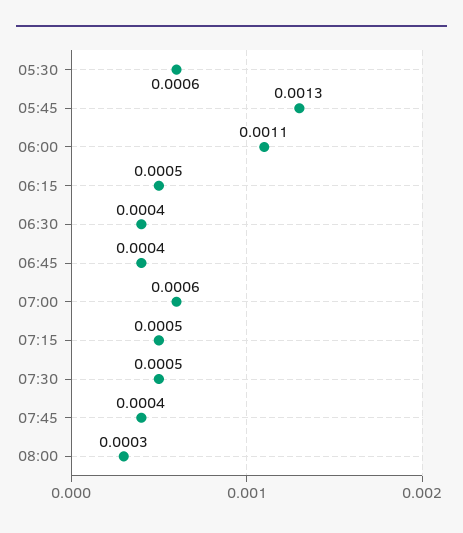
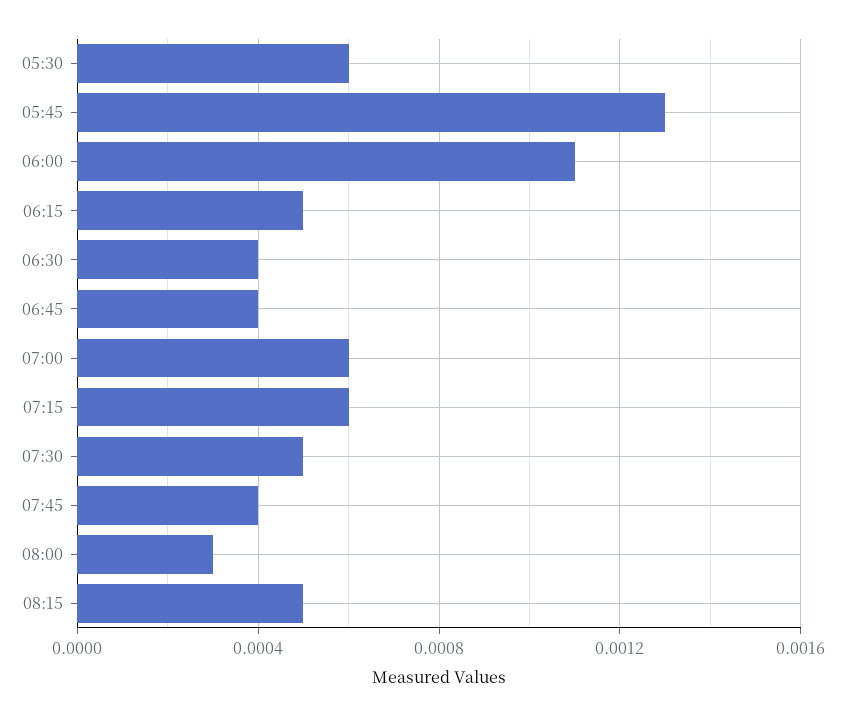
07:15: 0.0005 -> 0.0006
08:15: none -> 0.0005

